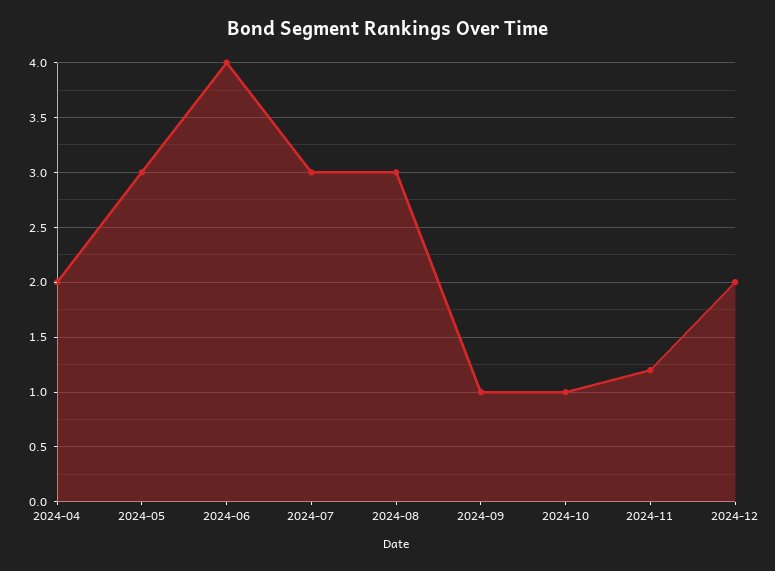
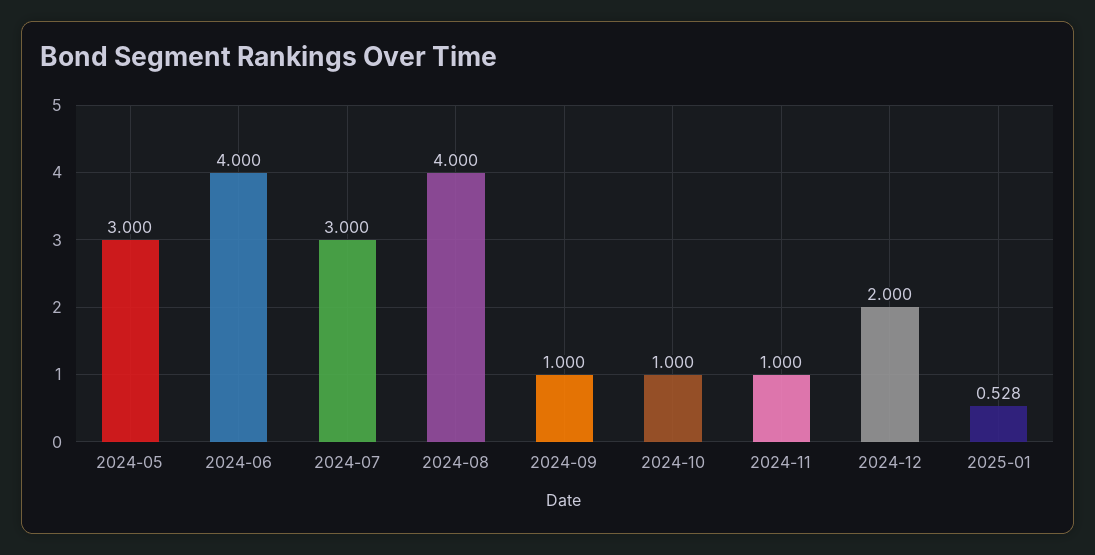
2024-04: 2 -> none
2024-08: 3 -> 4
2024-11: 1.2 -> 1
2025-01: none -> 0.528

